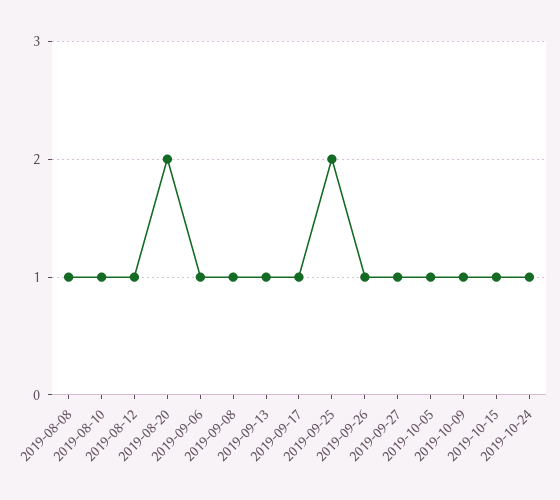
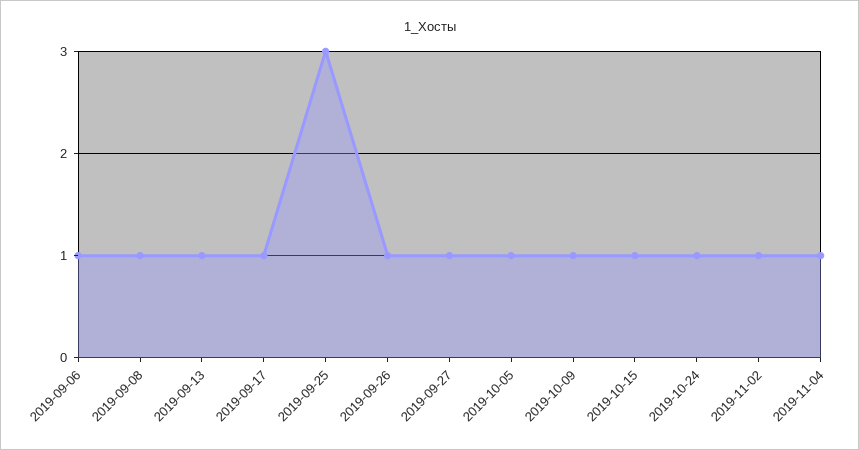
2019-08-08: 1 -> none
2019-08-10: 1 -> none
2019-08-12: 1 -> none
2019-08-20: 2 -> none
2019-09-25: 2 -> 3
2019-11-02: none -> 1
2019-11-04: none -> 1

